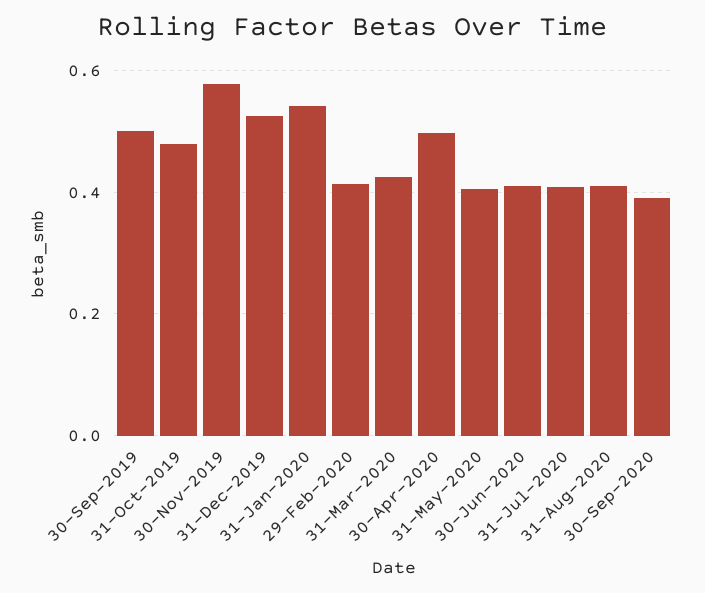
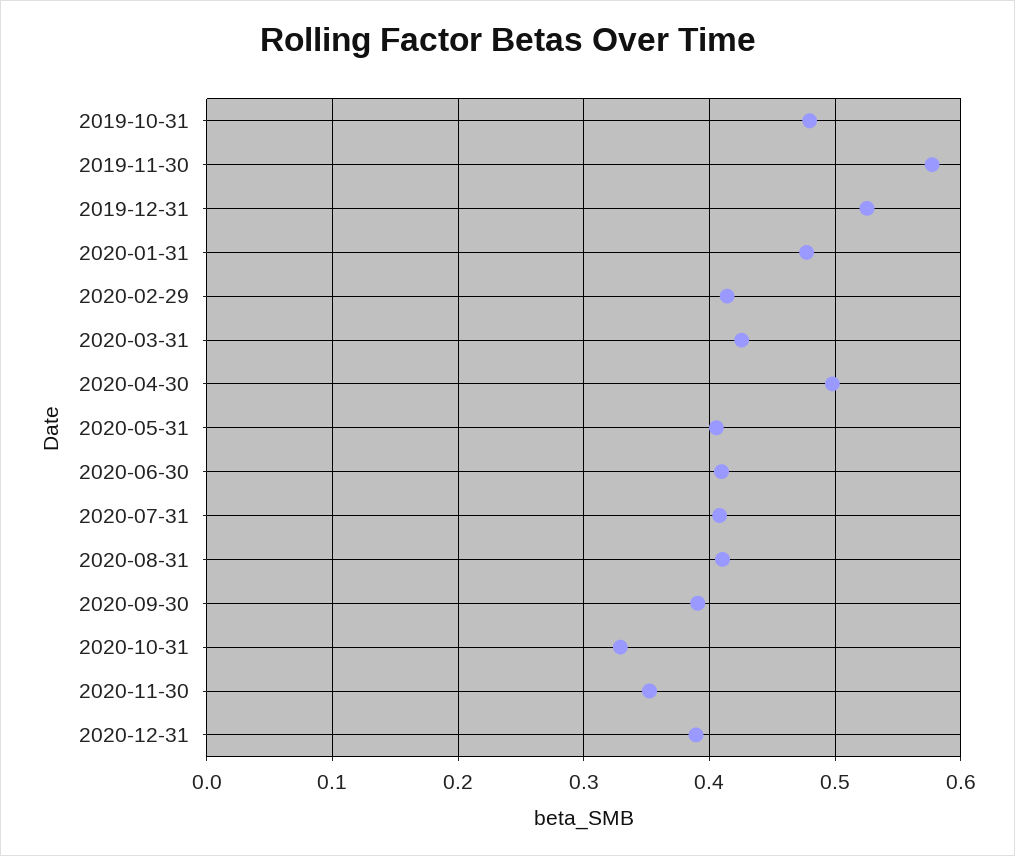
30-Sep-2019: 0.5 -> none
31-Jan-2020: 0.54 -> 0.48
2020-10-31: none -> 0.33
2020-11-30: none -> 0.35
2020-12-31: none -> 0.39

